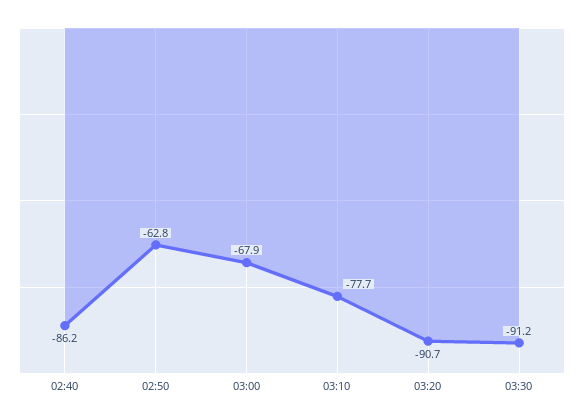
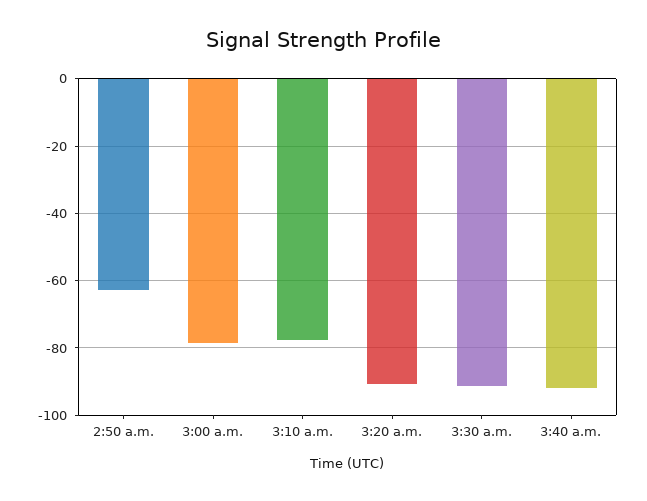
02:40: -86.2 -> none
03:00: -67.9 -> -78
3:40 a.m.: none -> -92

